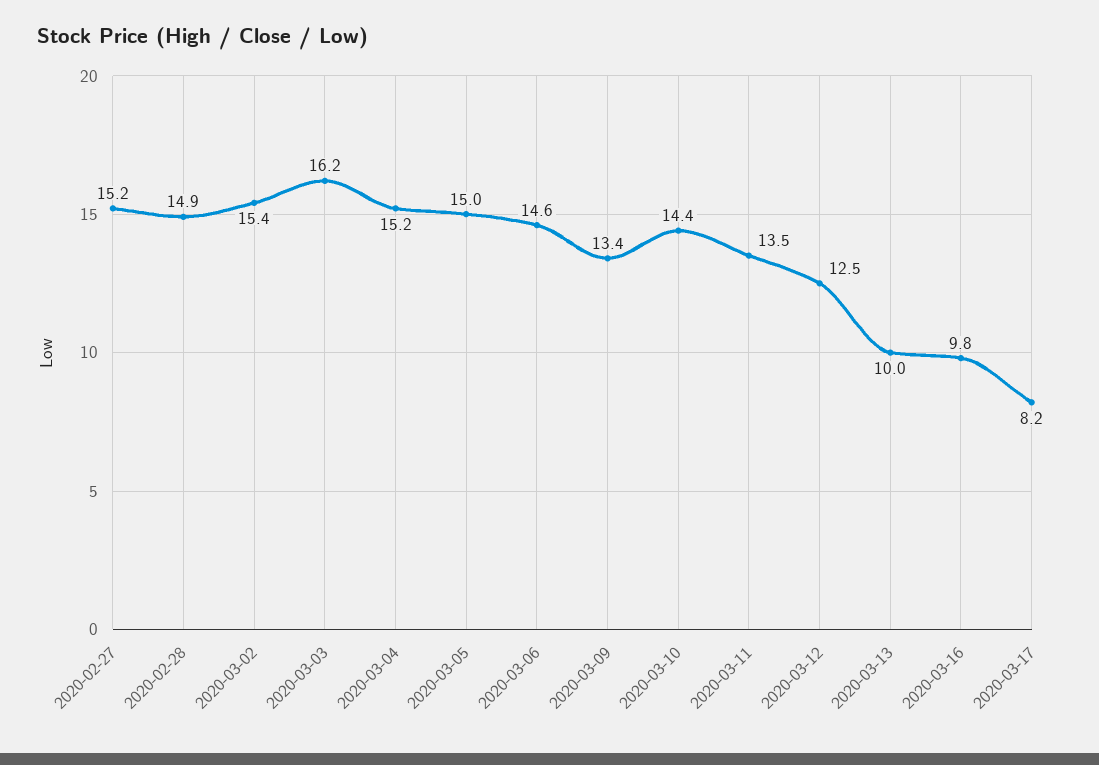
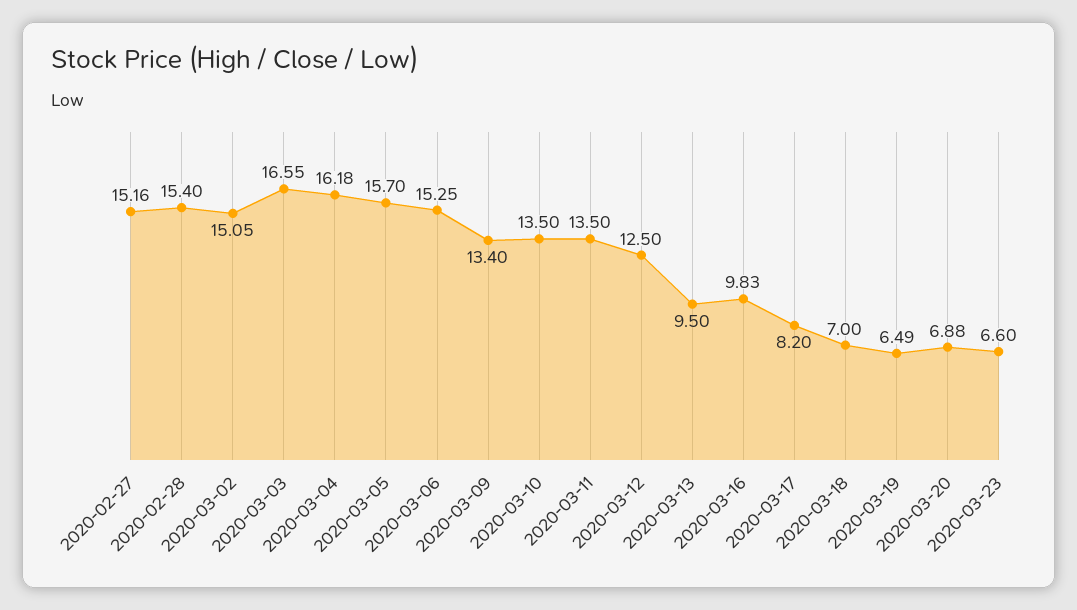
2020-02-28: 14.9 -> 15.4
2020-03-02: 15.4 -> 15.05
2020-03-03: 16.2 -> 16.55
2020-03-04: 15.2 -> 16.18
2020-03-05: 15 -> 15.7
2020-03-06: 14.6 -> 15.25
2020-03-10: 14.4 -> 13.5
2020-03-13: 10 -> 9.5
2020-03-18: none -> 7
2020-03-19: none -> 6.49
2020-03-20: none -> 6.88
2020-03-23: none -> 6.6

